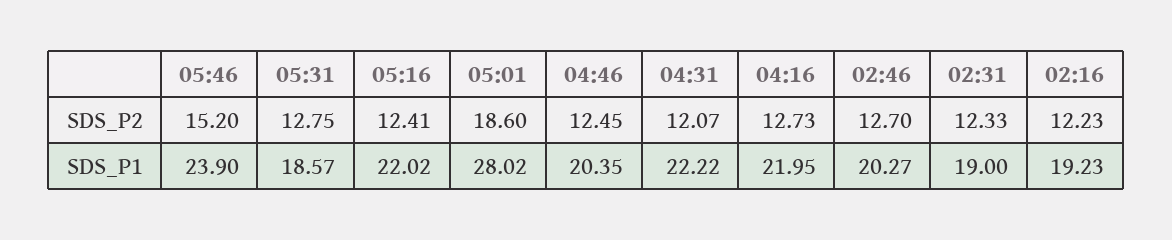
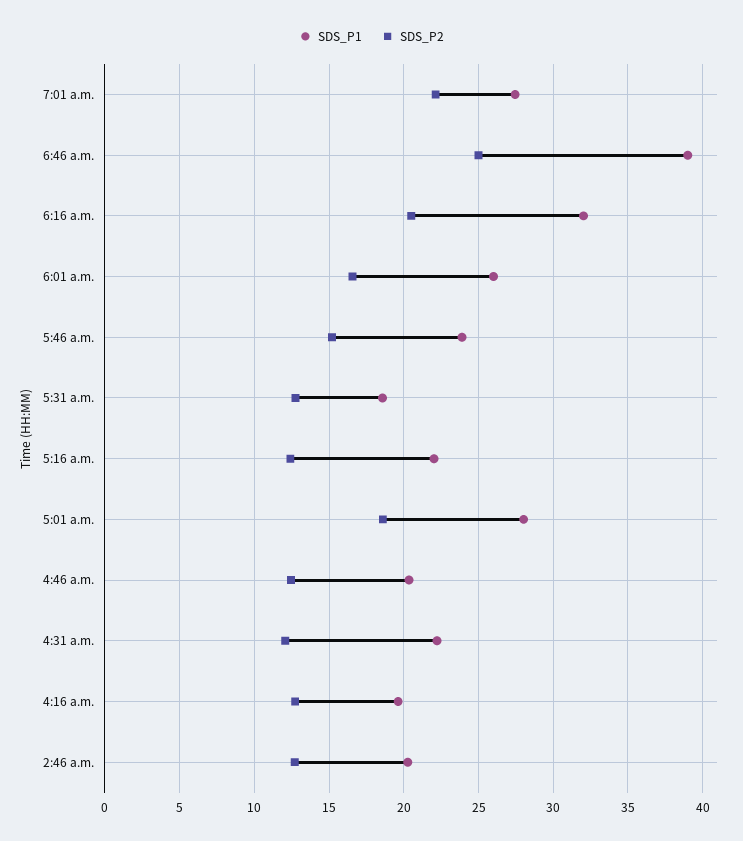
SDS_P2, 02:31: 12.33 -> none
SDS_P2, 02:16: 12.23 -> none
SDS_P1, 04:16: 21.95 -> 19.5
SDS_P1, 02:31: 19 -> none
SDS_P1, 02:16: 19.23 -> none
SDS_P1, 7:01 a.m.: none -> 27.5
SDS_P2, 7:01 a.m.: none -> 22
SDS_P1, 6:46 a.m.: none -> 39
SDS_P2, 6:46 a.m.: none -> 25
SDS_P1, 6:16 a.m.: none -> 32
SDS_P2, 6:16 a.m.: none -> 20.5
SDS_P1, 6:01 a.m.: none -> 26
SDS_P2, 6:01 a.m.: none -> 16.5

